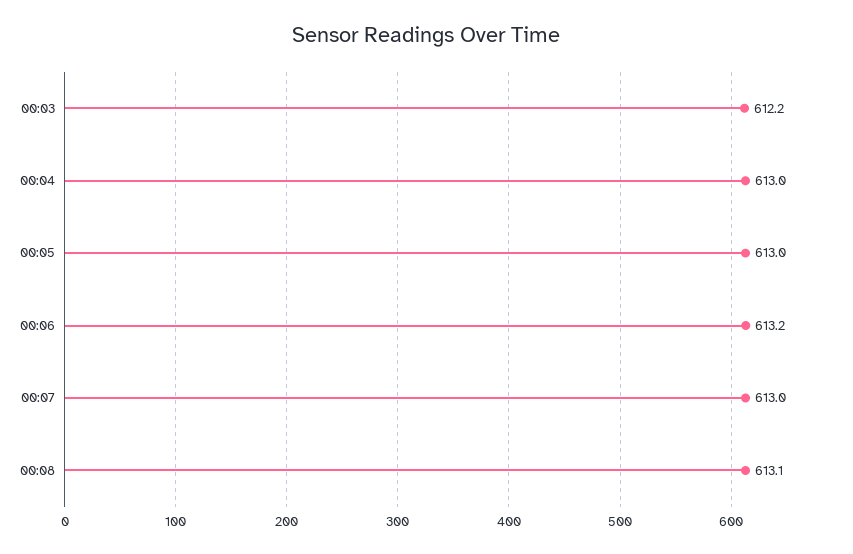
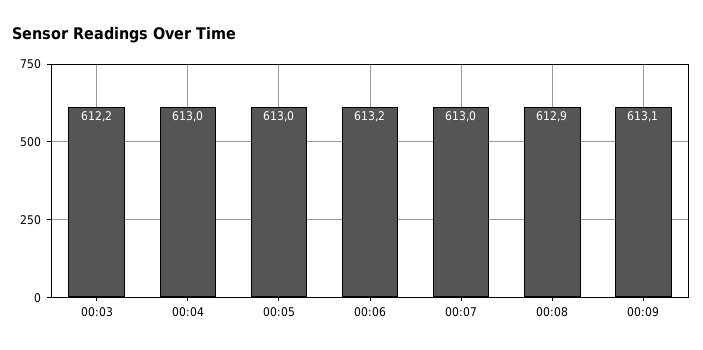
00:08: 613.1 -> 612.9
00:09: none -> 613.1

